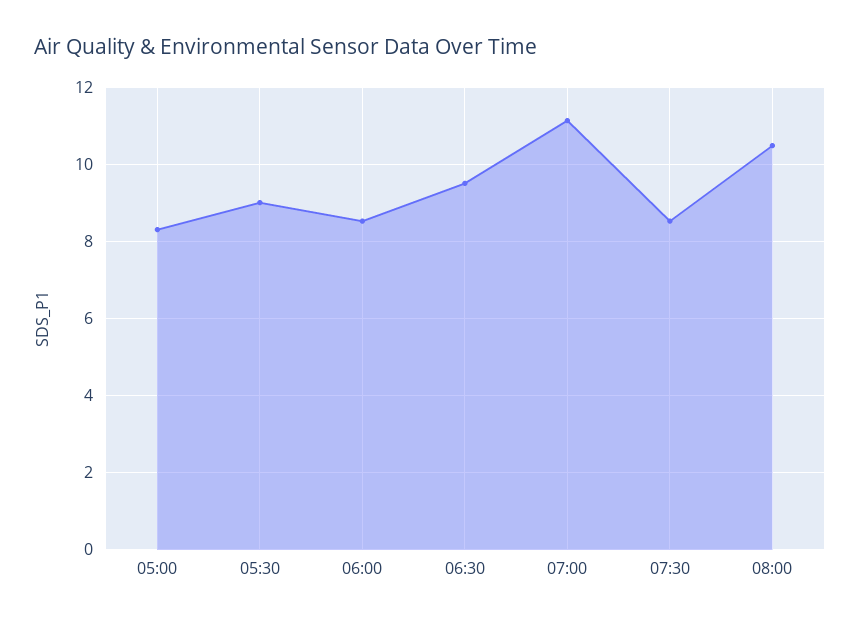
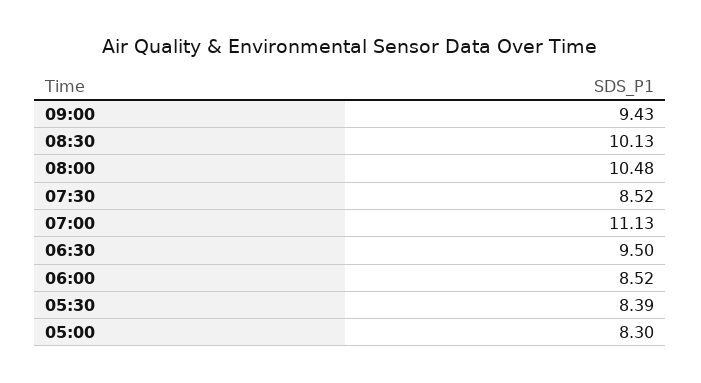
05:30: 9 -> 8.39
09:00: none -> 9.43
08:30: none -> 10.13

